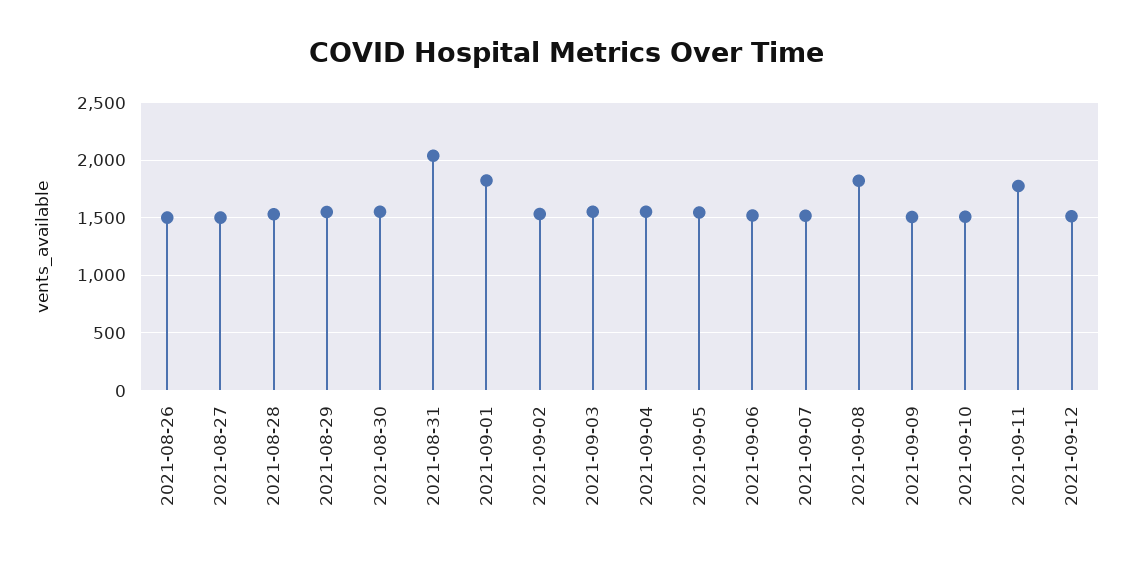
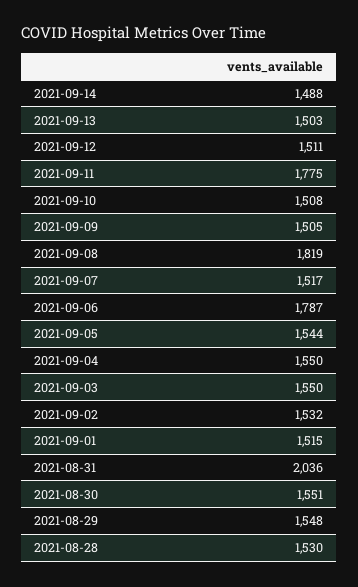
2021-08-26: 1500 -> none
2021-08-27: 1500 -> none
2021-09-01: 1800 -> 1515
2021-09-06: 1500 -> 1787
2021-09-14: none -> 1488
2021-09-13: none -> 1503

